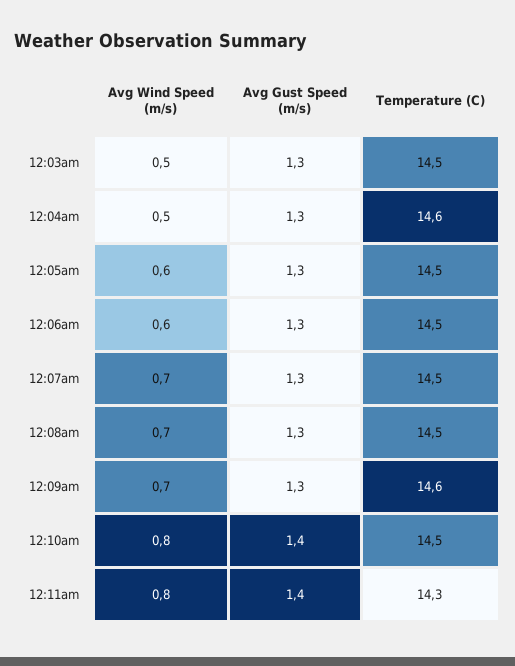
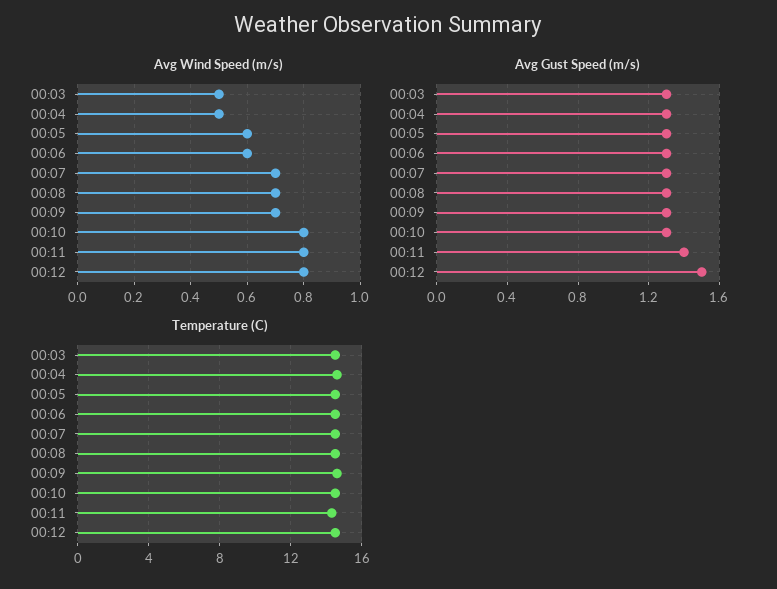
Avg Gust Speed (m/s), 12:10am: 1.4 -> 1.3
Avg Wind Speed (m/s), 00:12: none -> 0.8
Avg Gust Speed (m/s), 00:12: none -> 1.5
Temperature (C), 00:12: none -> 14.5

